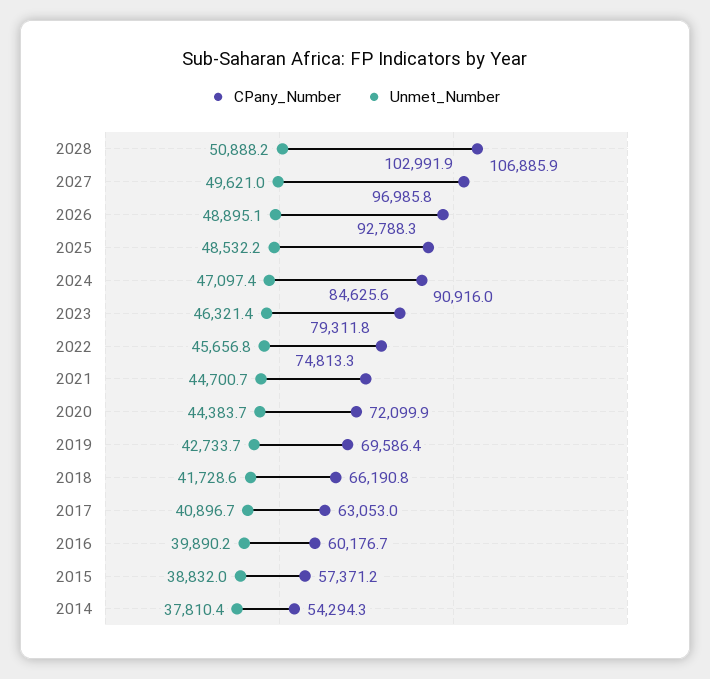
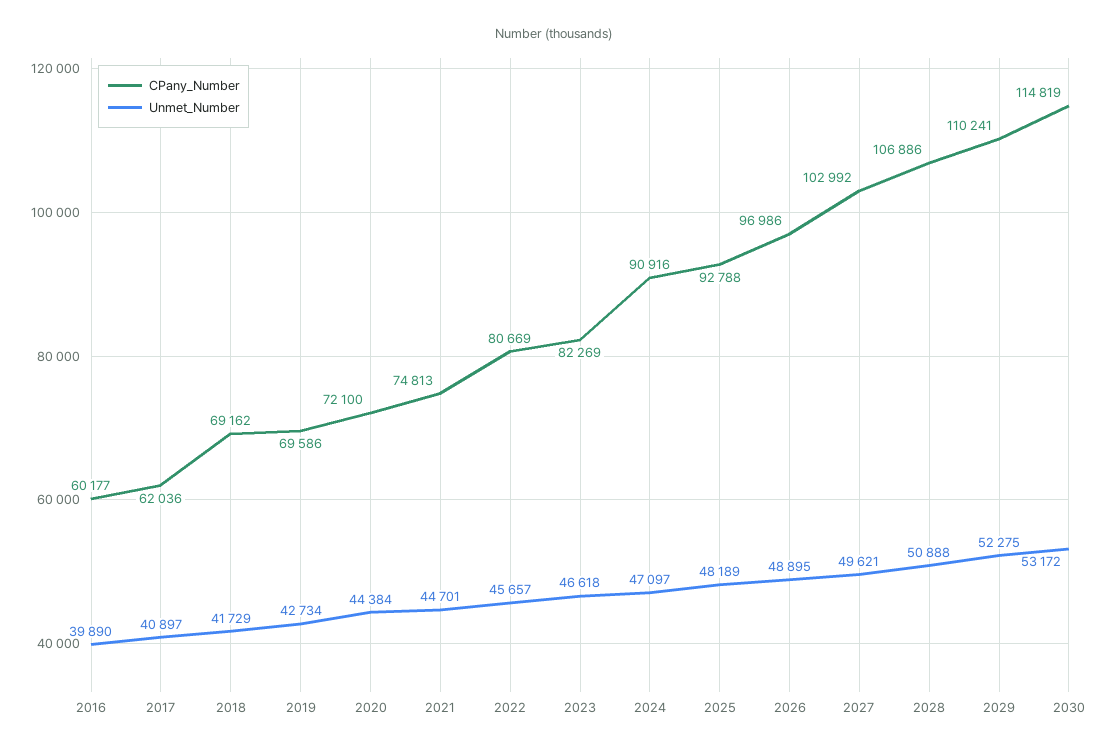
Unmet_Number, 2025: 48532.2 -> 48189
CPany_Number, 2023: 84625.6 -> 82269
Unmet_Number, 2023: 46321.4 -> 46618
CPany_Number, 2022: 79311.8 -> 80669
CPany_Number, 2018: 66190.8 -> 69162
CPany_Number, 2017: 63053 -> 62036
CPany_Number, 2015: 57371.2 -> none
Unmet_Number, 2015: 38832 -> none
CPany_Number, 2014: 54294.3 -> none
Unmet_Number, 2014: 37810.4 -> none
CPany_Number, 2029: none -> 110241
Unmet_Number, 2029: none -> 52275
CPany_Number, 2030: none -> 114819
Unmet_Number, 2030: none -> 53172

